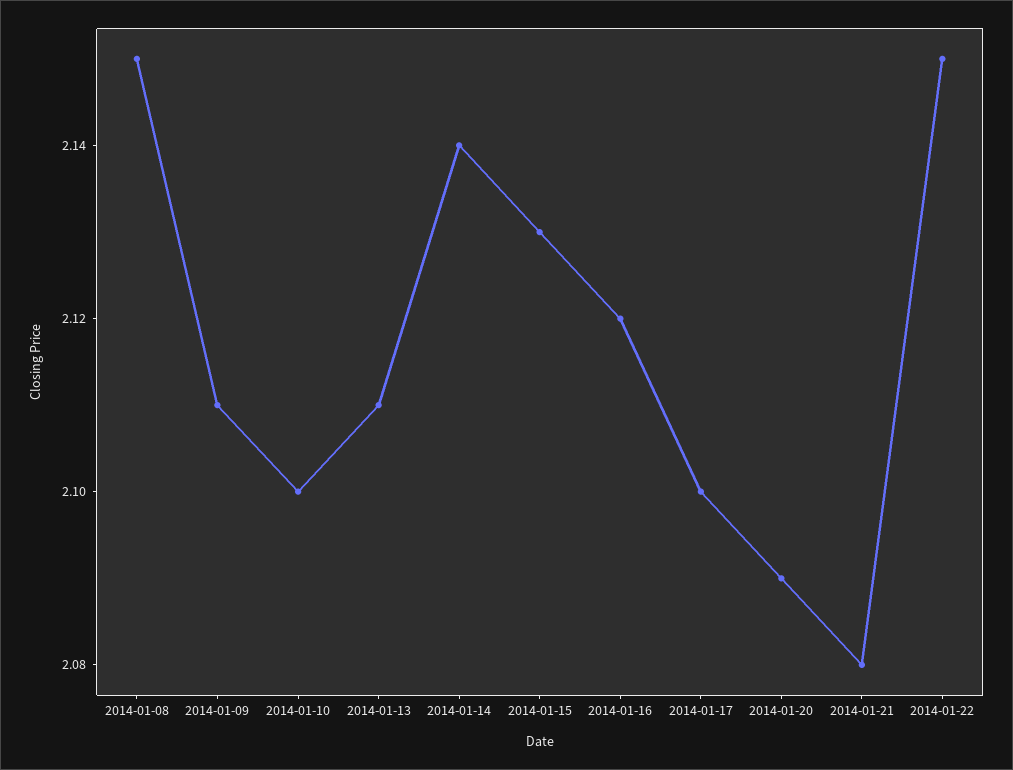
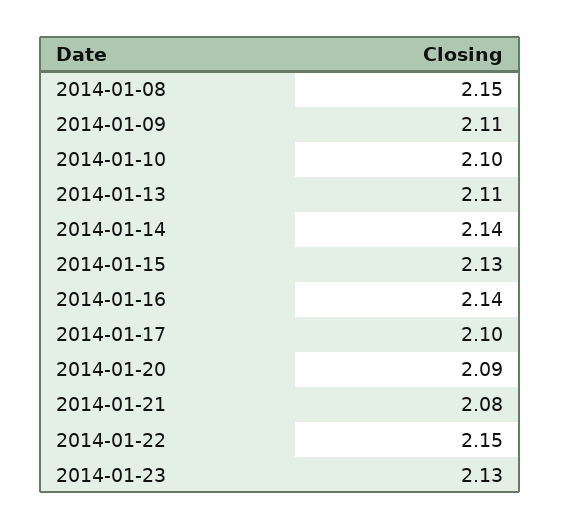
2014-01-16: 2.12 -> 2.14
2014-01-23: none -> 2.13

